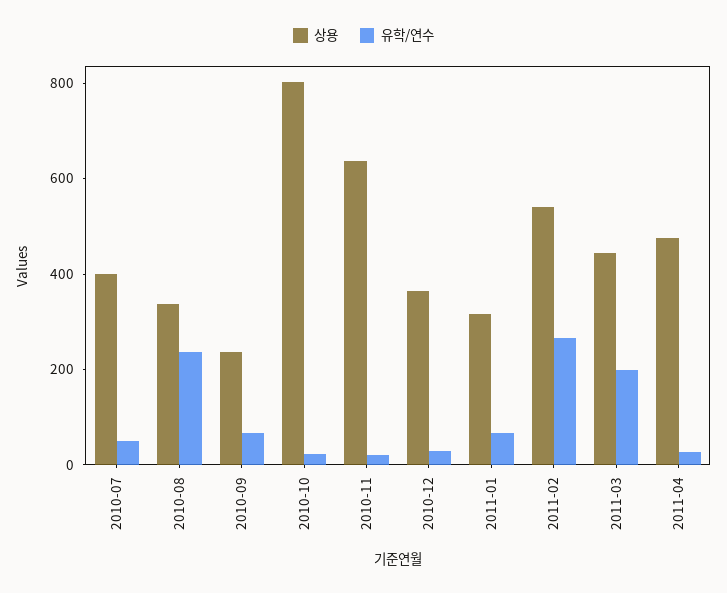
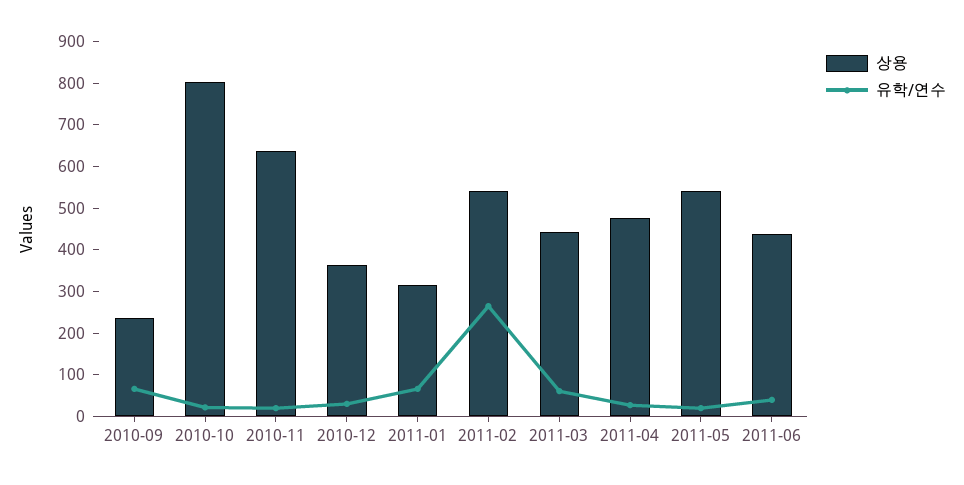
상용, 2010-07: 400 -> none
유학/연수, 2010-07: 50 -> none
상용, 2010-08: 350 -> none
유학/연수, 2010-08: 250 -> none
유학/연수, 2011-03: 200 -> 60
상용, 2011-05: none -> 540
유학/연수, 2011-05: none -> 20
상용, 2011-06: none -> 440
유학/연수, 2011-06: none -> 40

